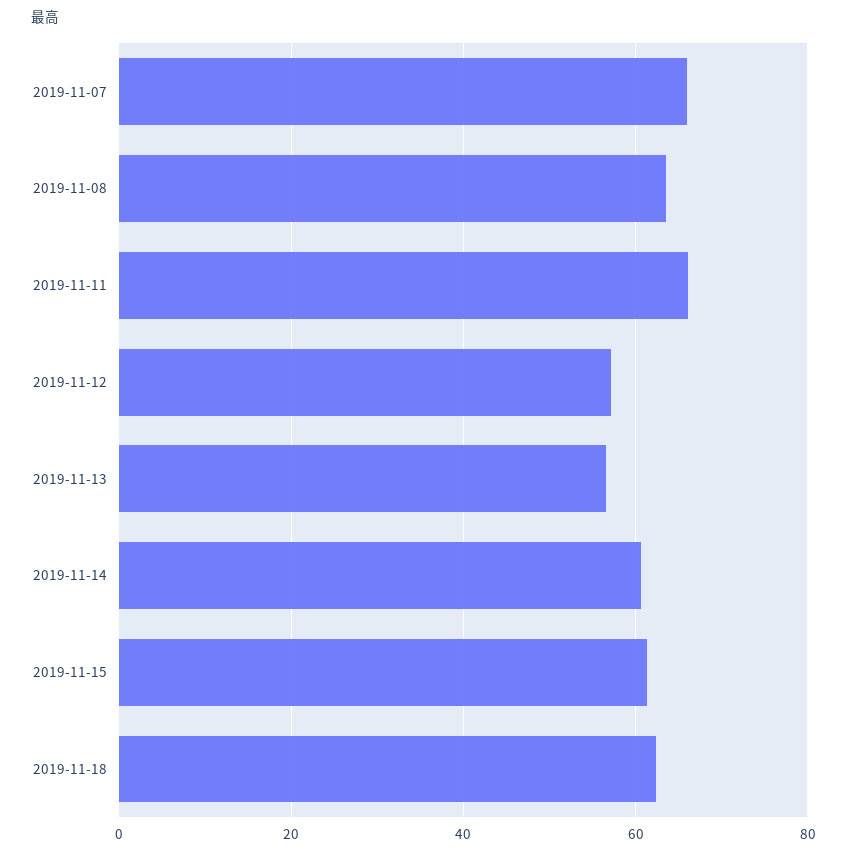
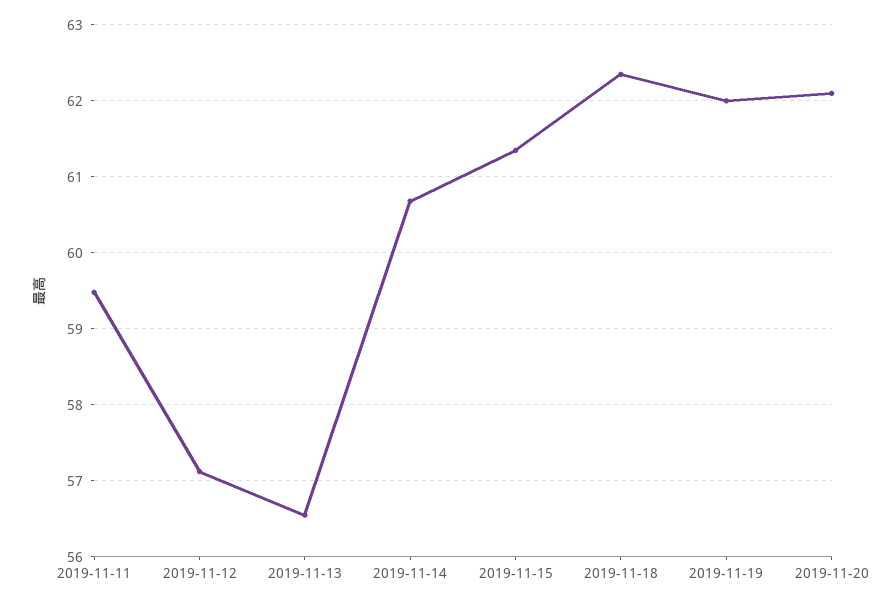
2019-11-07: 66 -> none
2019-11-08: 64 -> none
2019-11-11: 66 -> 59.5
2019-11-19: none -> 62
2019-11-20: none -> 62.1

